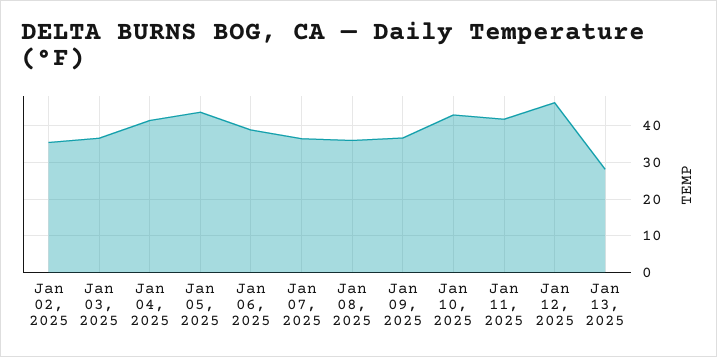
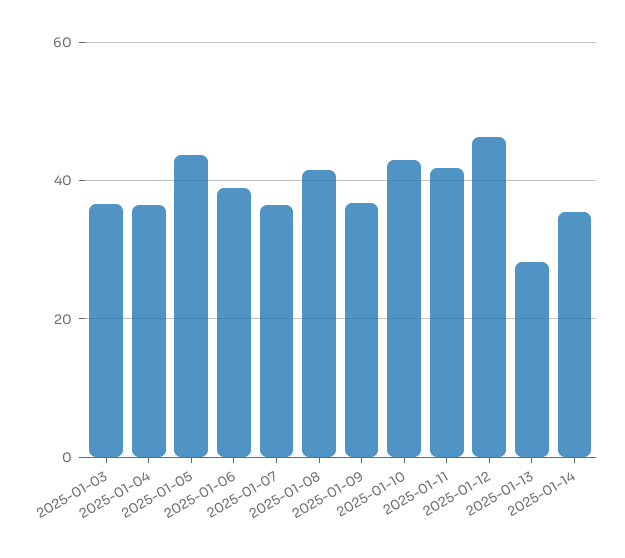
Jan 02, 2025: 36 -> none
Jan 04, 2025: 42 -> 36
Jan 08, 2025: 36 -> 42
2025-01-14: none -> 36

